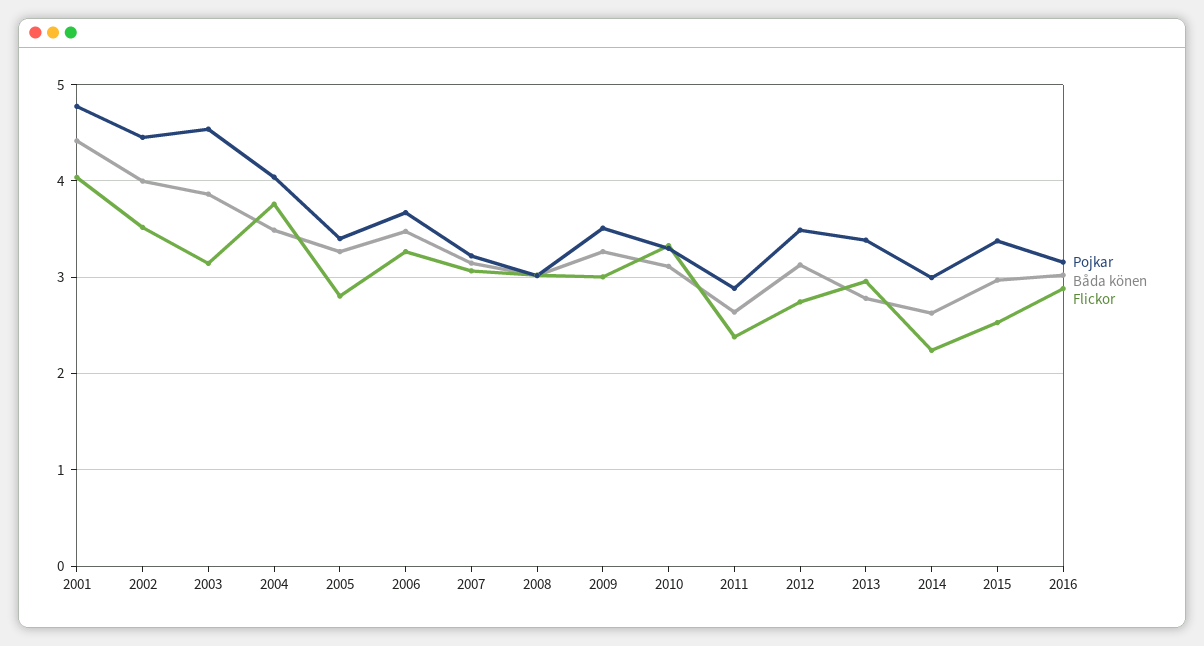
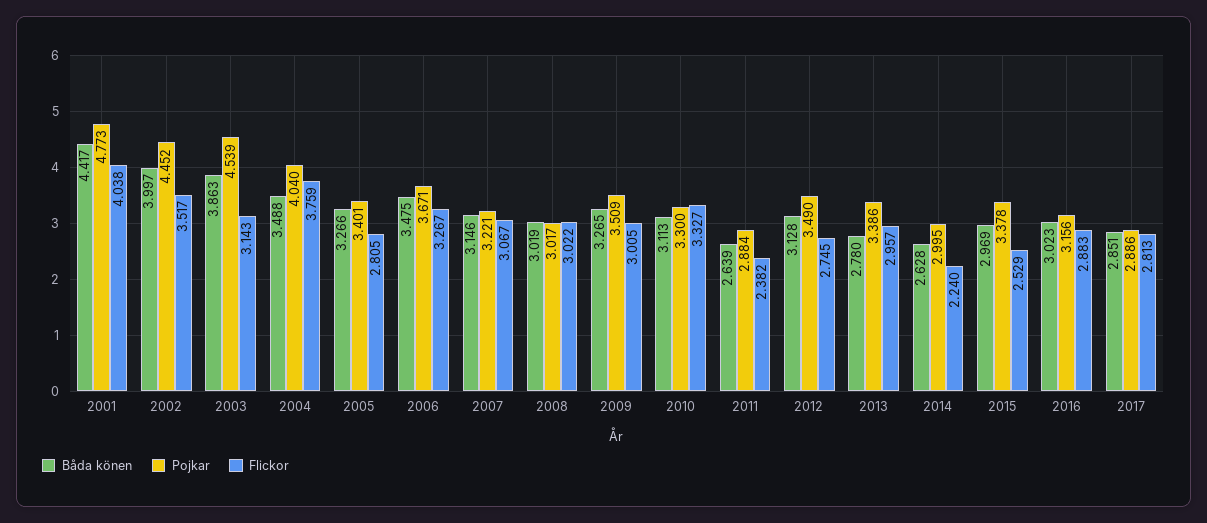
Båda könen, 2017: none -> 2.851
Pojkar, 2017: none -> 2.886
Flickor, 2017: none -> 2.813

